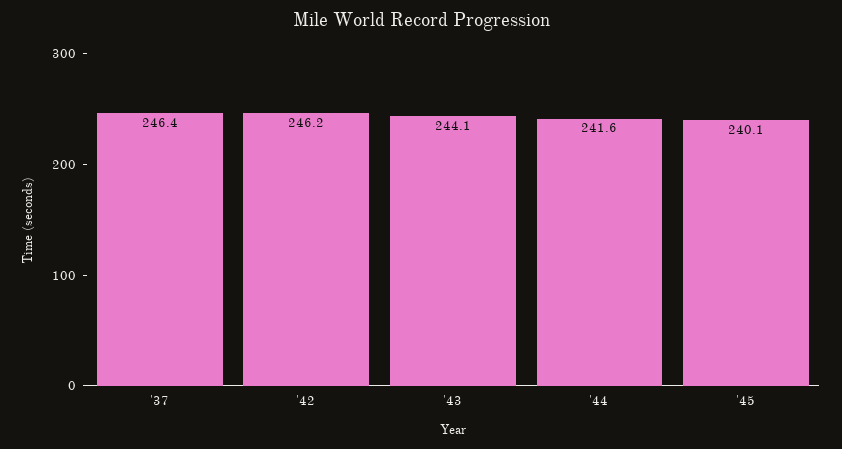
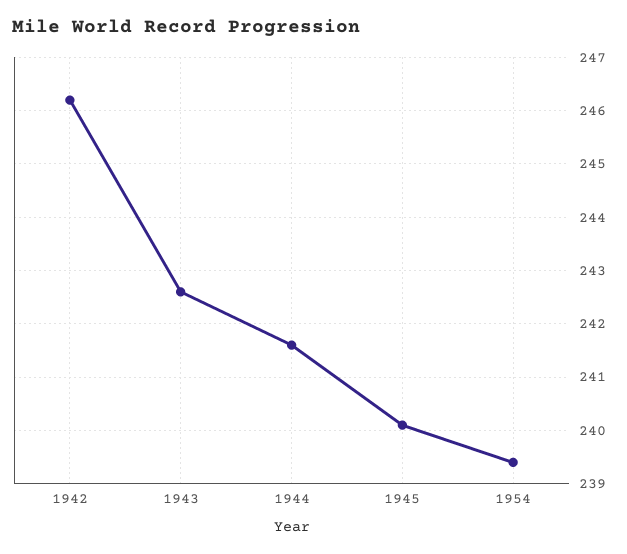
'37: 246.4 -> none
'43: 244.1 -> 242.5
1954: none -> 239.5

